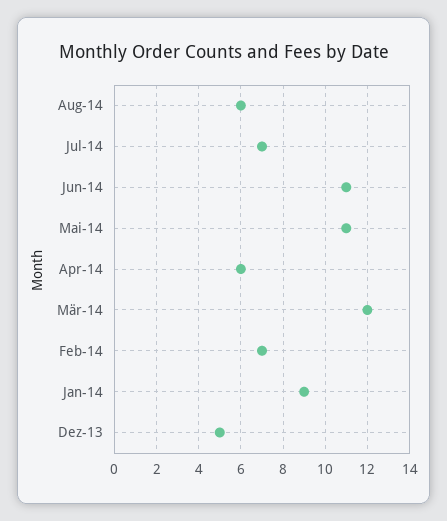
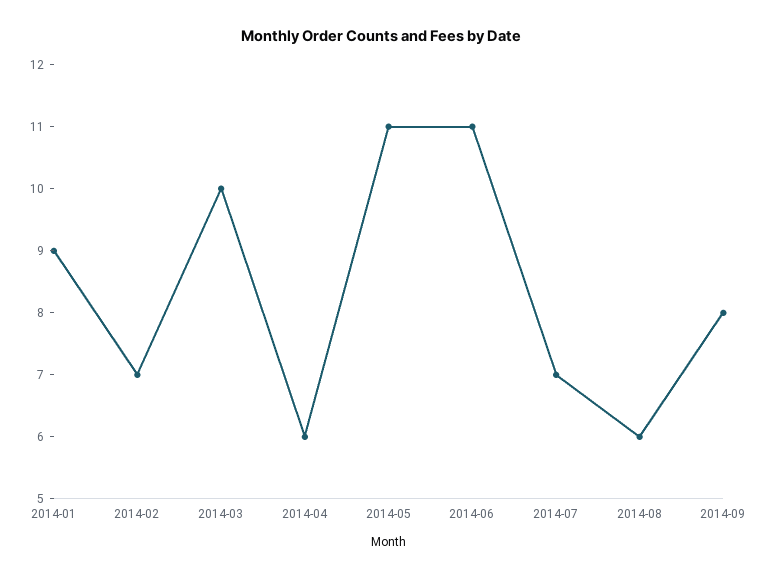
Mär-14: 12 -> 10
Dez-13: 5 -> none
2014-09: none -> 8

